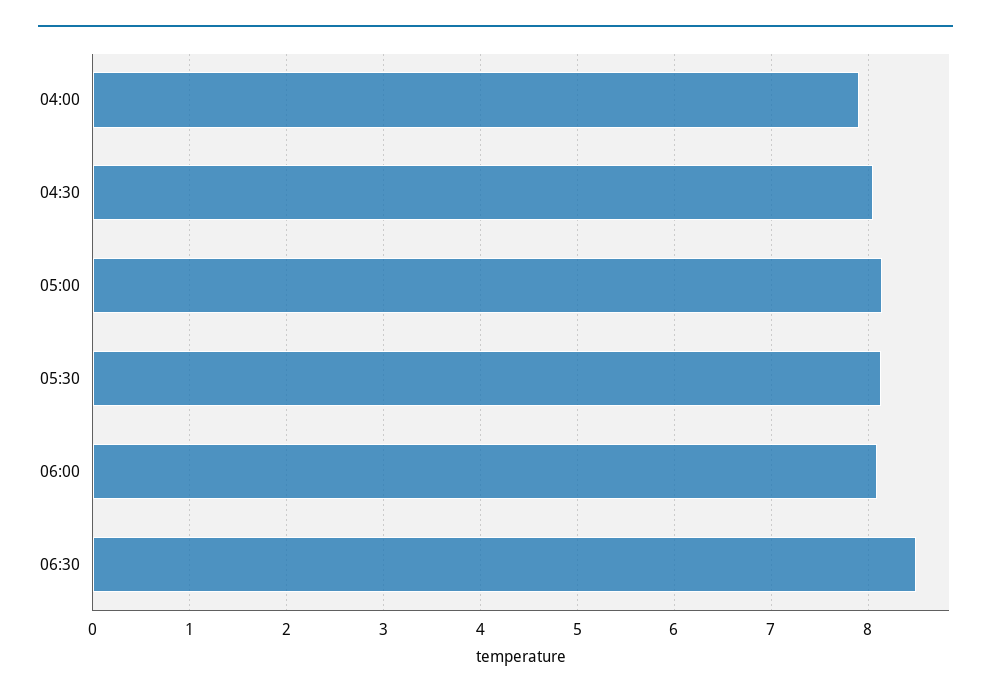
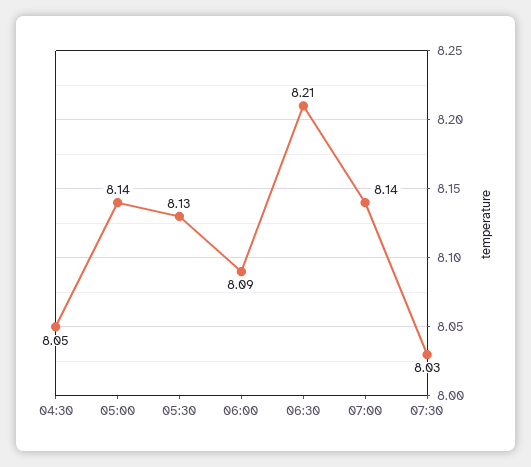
04:00: 7.9 -> none
06:30: 8.5 -> 8.21
07:00: none -> 8.14
07:30: none -> 8.03

